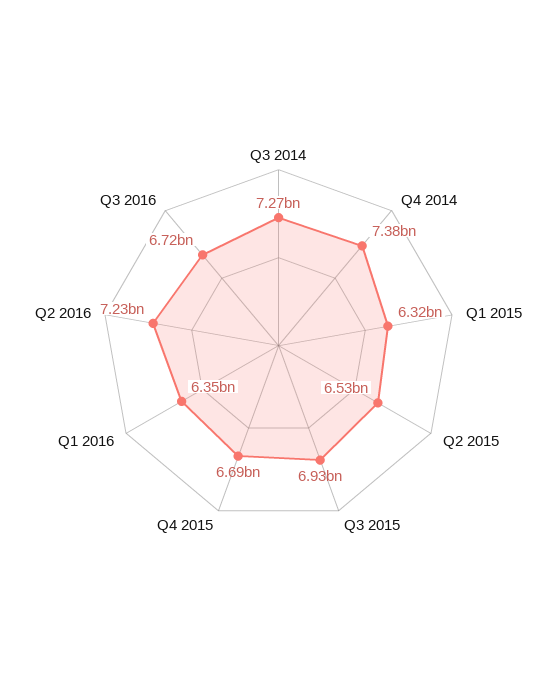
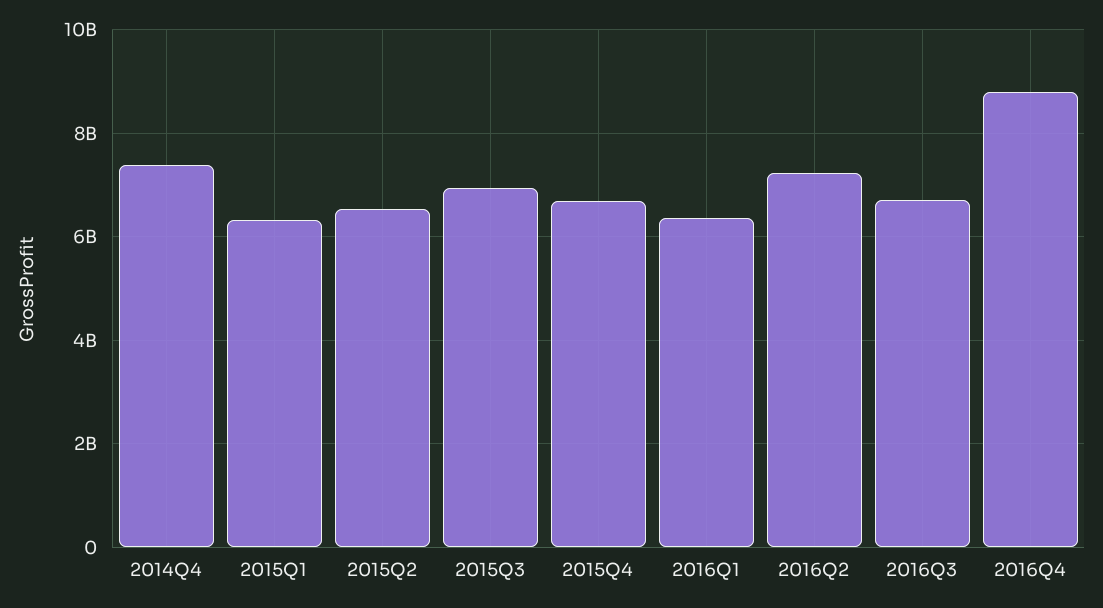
Q3 2014: 7270000000 -> none
2016Q4: none -> 8800000000

